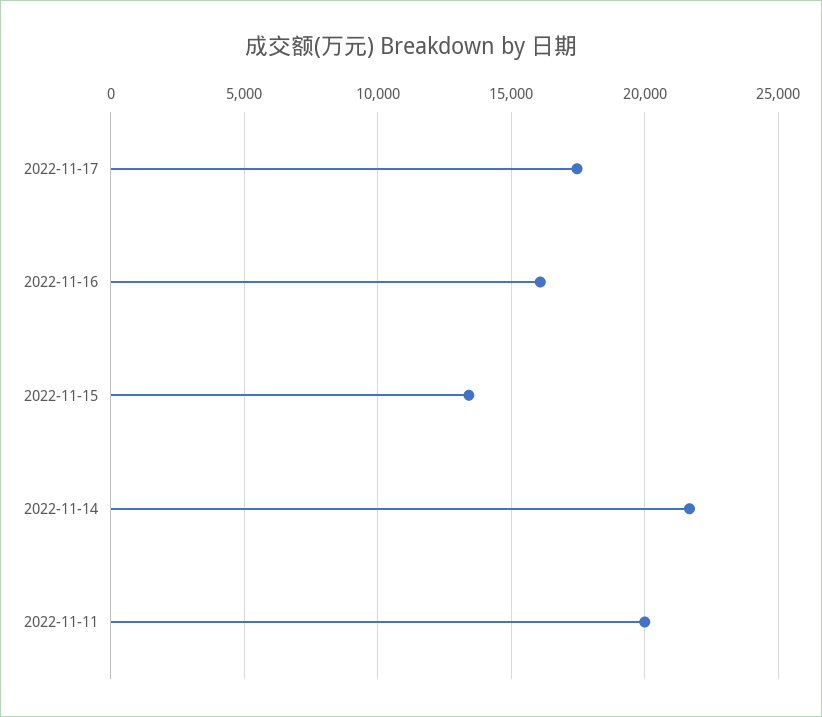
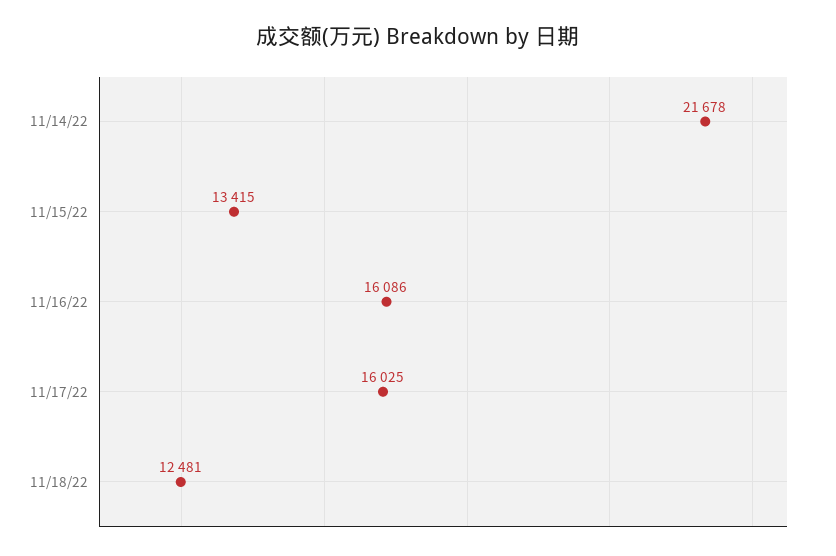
2022-11-17: 17500 -> 16025
2022-11-11: 20000 -> none
11/18/22: none -> 12481

